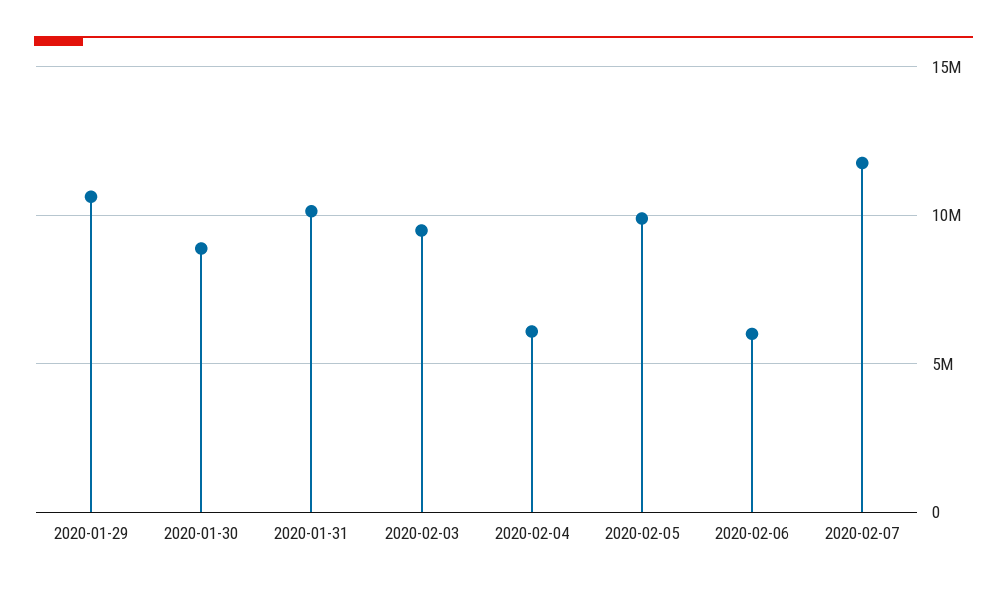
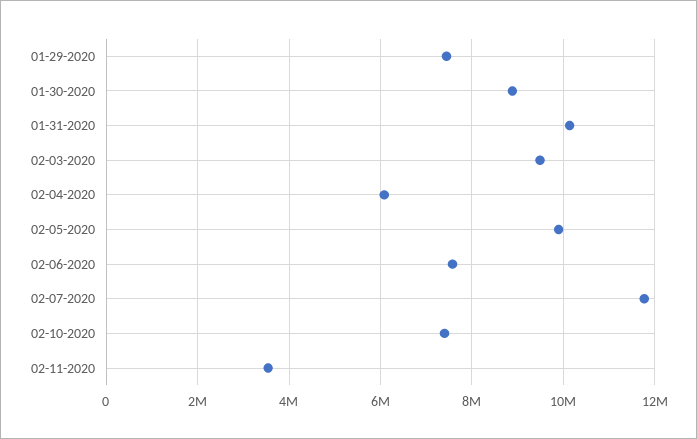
2020-01-29: 10500000 -> 7400000
2020-02-06: 6000000 -> 7600000
02-10-2020: none -> 7400000
02-11-2020: none -> 3600000

